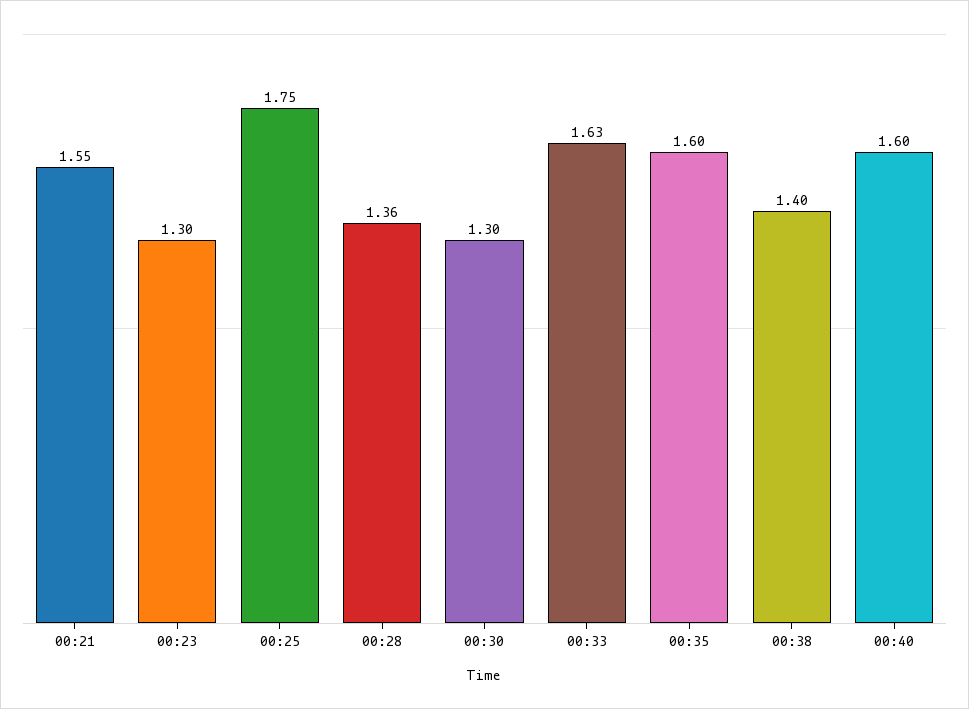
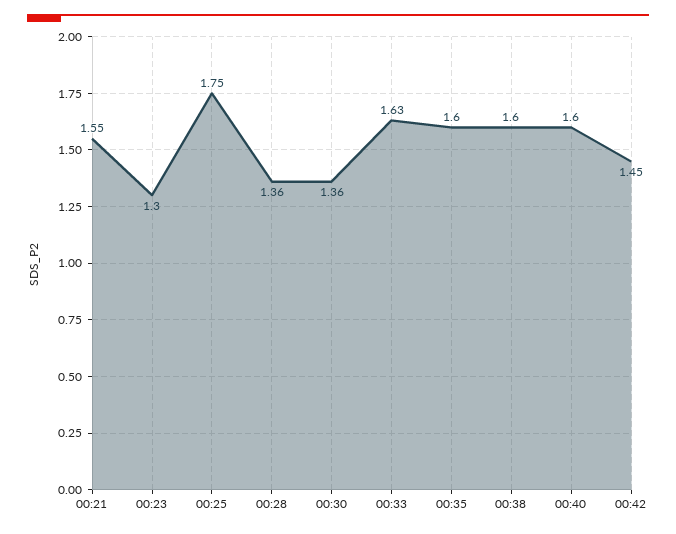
00:30: 1.3 -> 1.36
00:38: 1.4 -> 1.6
00:42: none -> 1.45

